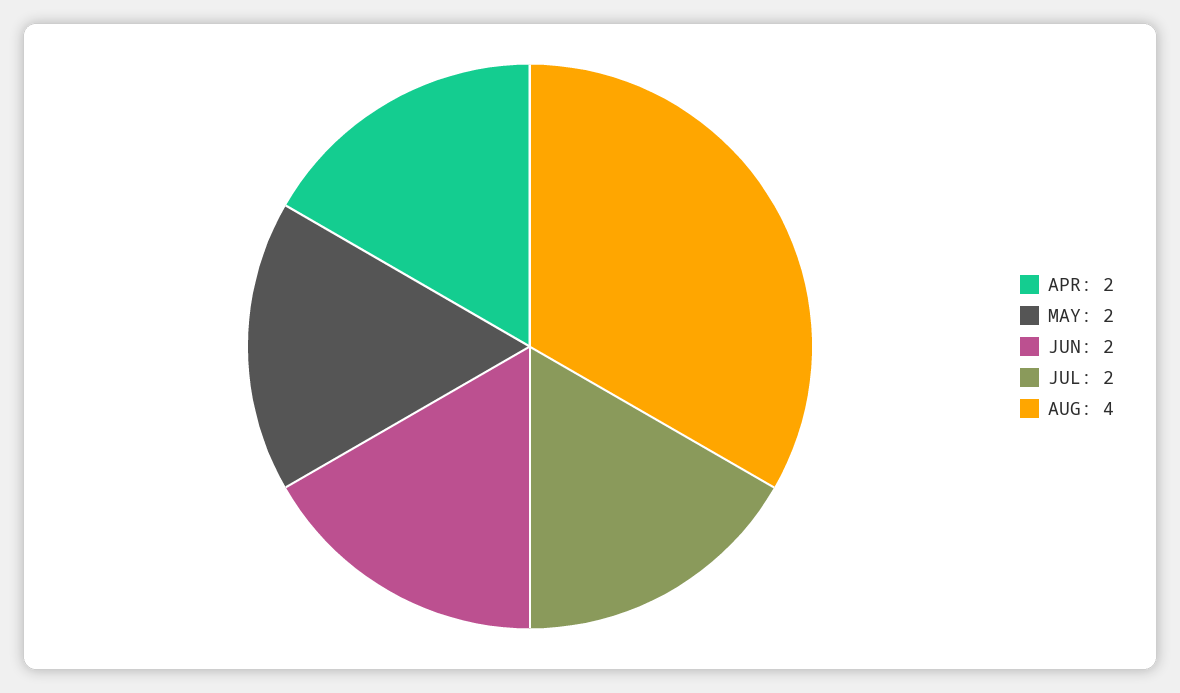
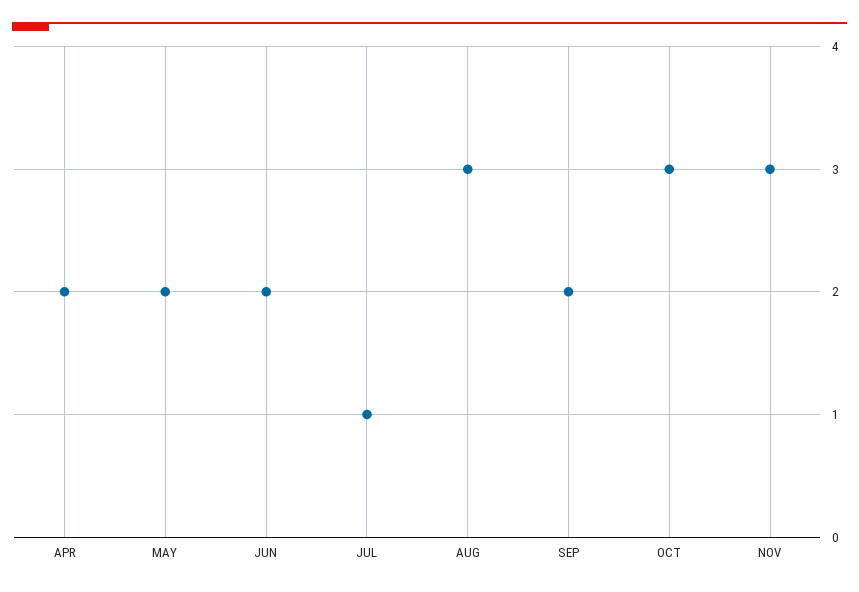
JUL: 2 -> 1
AUG: 4 -> 3
SEP: none -> 2
OCT: none -> 3
NOV: none -> 3

